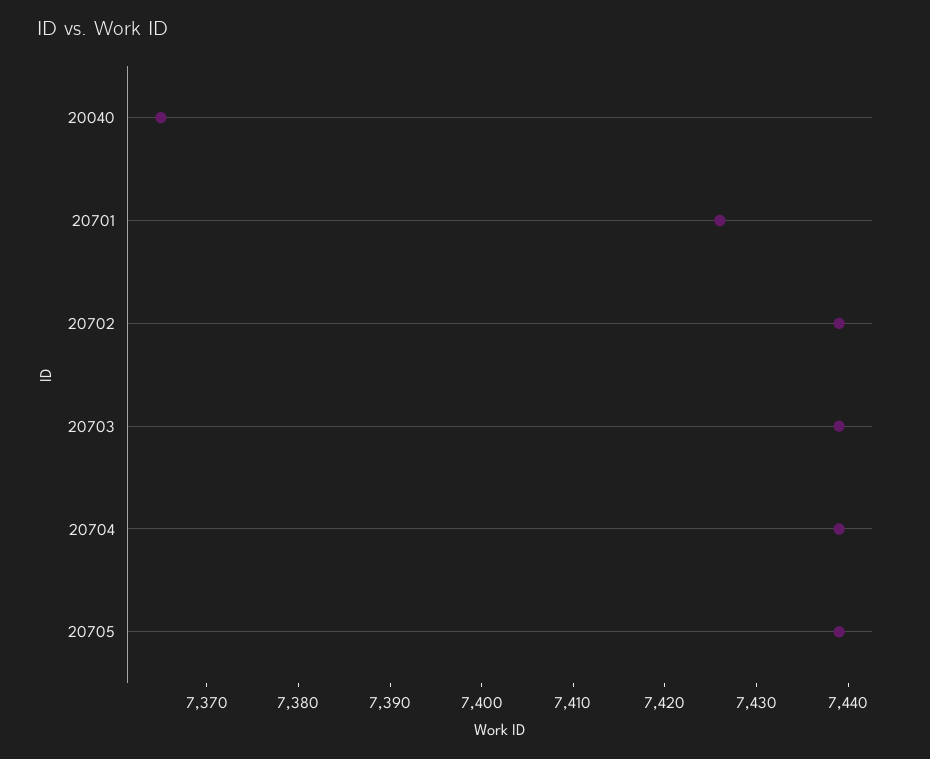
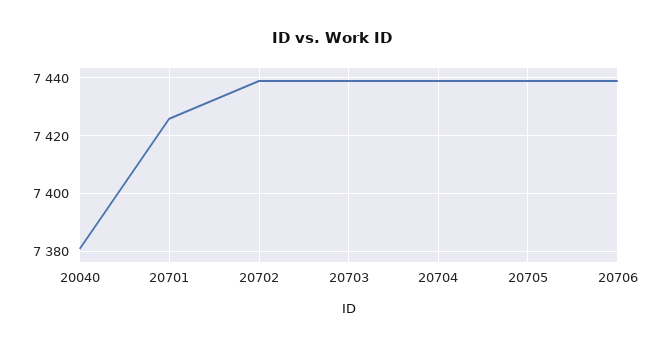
20040: 7365 -> 7380
20706: none -> 7440

